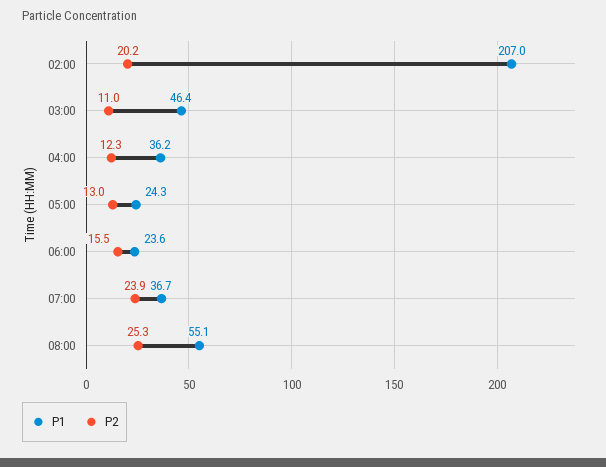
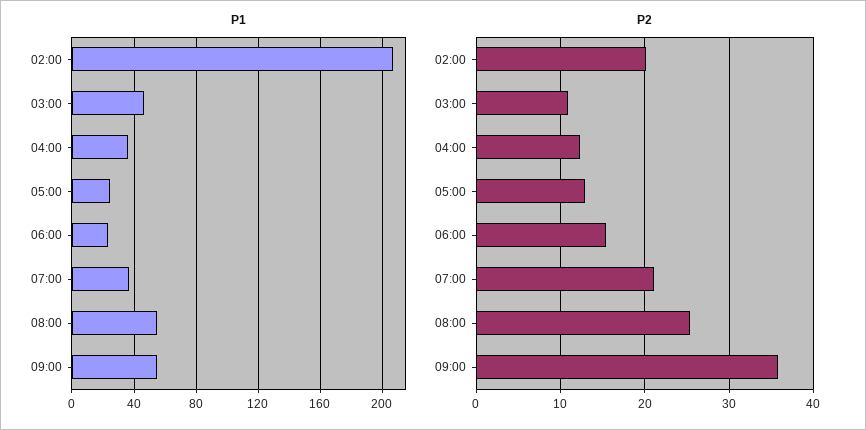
P2, 07:00: 23.9 -> 21
P1, 09:00: none -> 55
P2, 09:00: none -> 36

